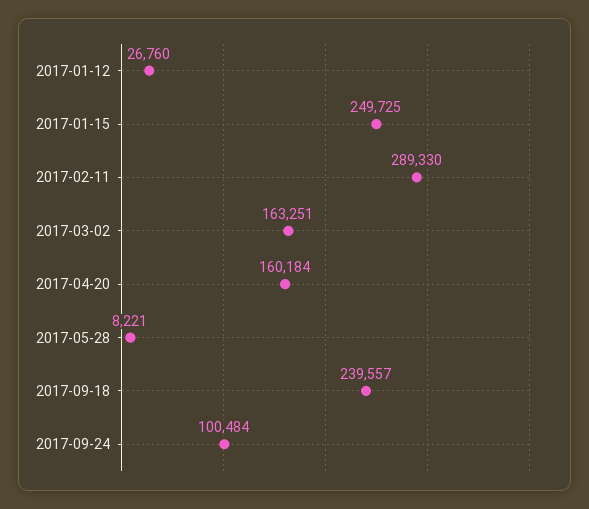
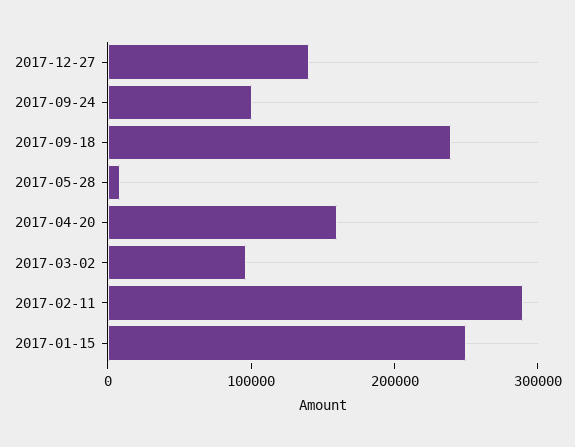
2017-01-12: 26760 -> none
2017-03-02: 163251 -> 100000
2017-12-27: none -> 140000

